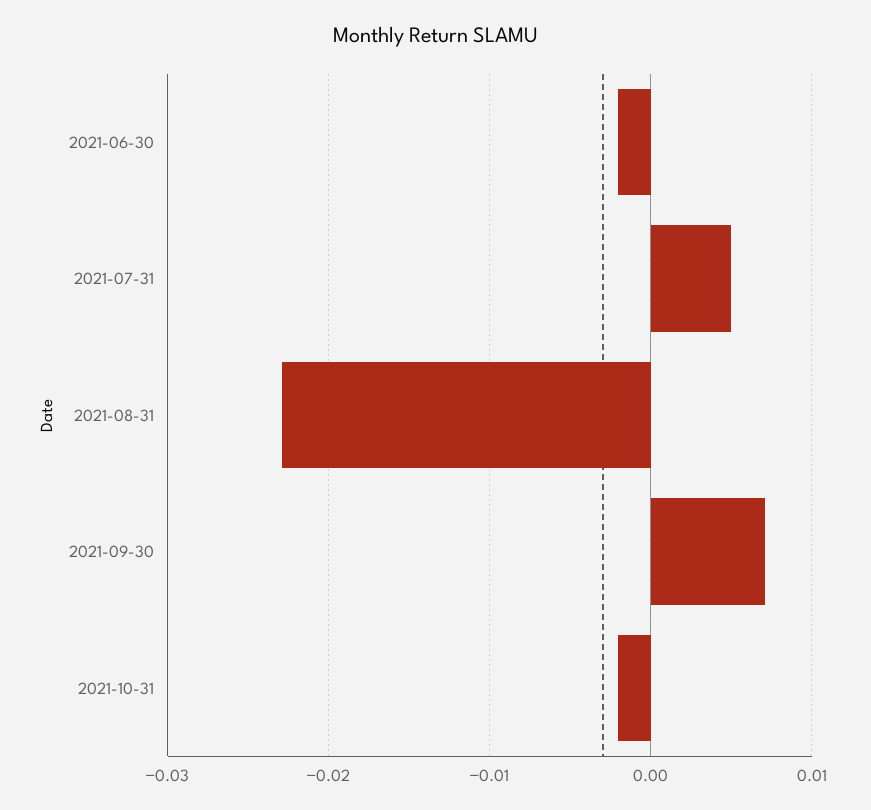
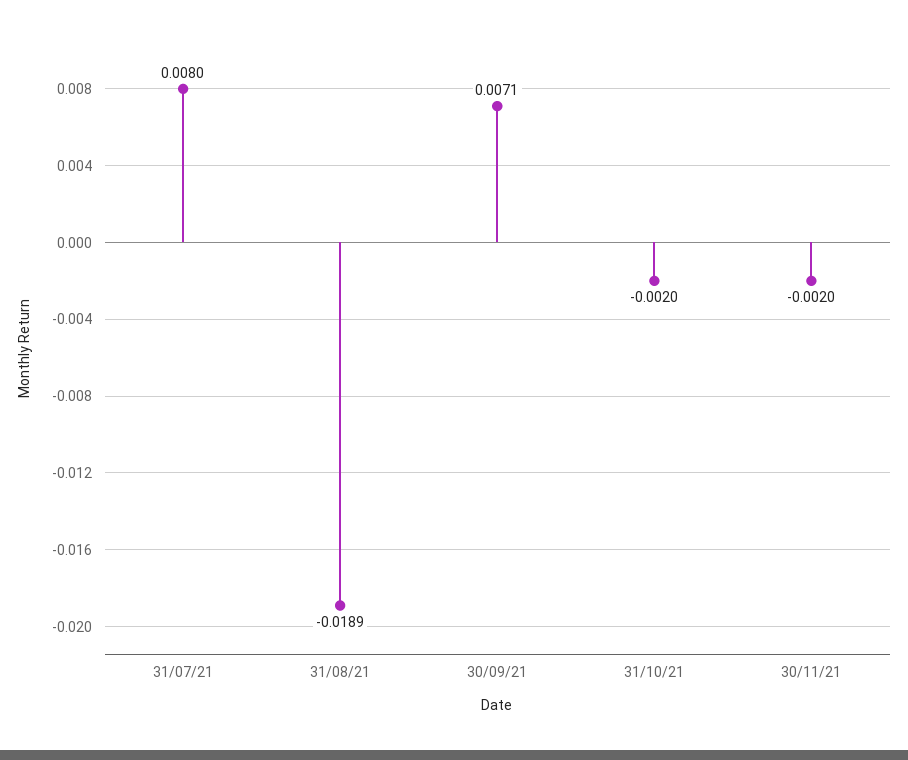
2021-06-30: -0.002 -> none
2021-07-31: 0.005 -> 0.008
2021-08-31: -0.023 -> -0.0189
30/11/21: none -> -0.002

